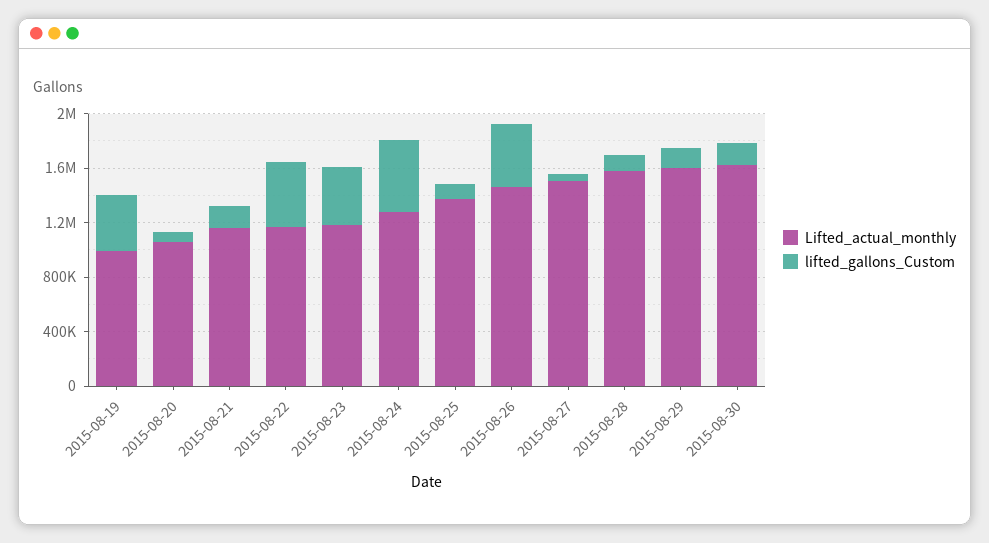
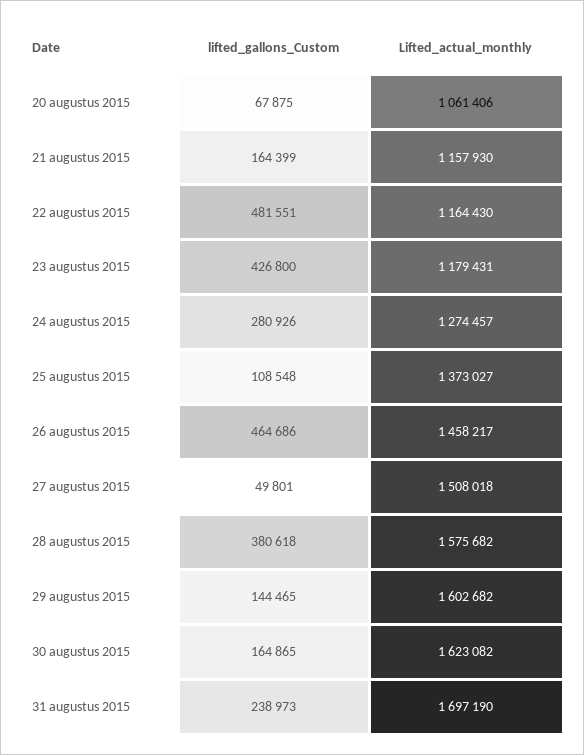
Lifted_actual_monthly, 2015-08-19: 1000000 -> none
lifted_gallons_Custom, 2015-08-19: 400000 -> none
lifted_gallons_Custom, 2015-08-24: 500000 -> 280926
lifted_gallons_Custom, 2015-08-28: 100000 -> 380618
lifted_gallons_Custom, 31 augustus 2015: none -> 238973
Lifted_actual_monthly, 31 augustus 2015: none -> 1697190

